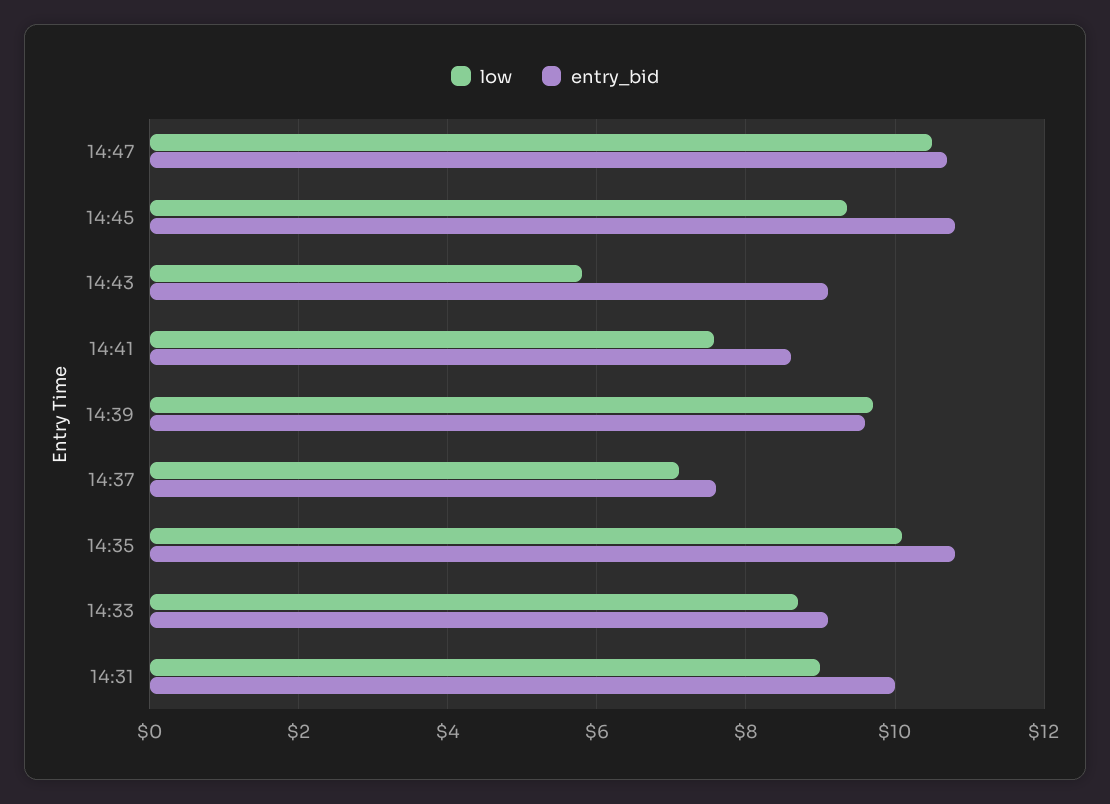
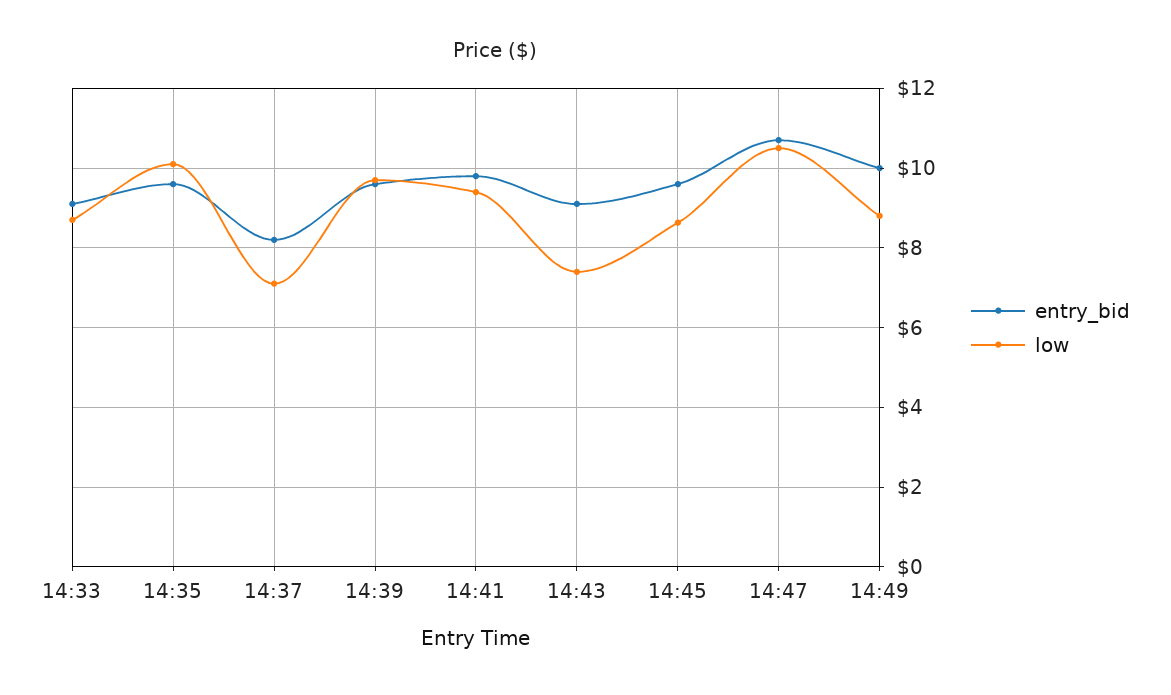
low, 14:45: 9.4 -> 8.6
entry_bid, 14:45: 10.8 -> 9.6
low, 14:43: 5.8 -> 7.4
low, 14:41: 7.6 -> 9.4
entry_bid, 14:41: 8.6 -> 9.8
entry_bid, 14:37: 7.6 -> 8.2
entry_bid, 14:35: 10.8 -> 9.6
low, 14:31: 9 -> none
entry_bid, 14:31: 10 -> none
entry_bid, 14:49: none -> 10
low, 14:49: none -> 8.8

